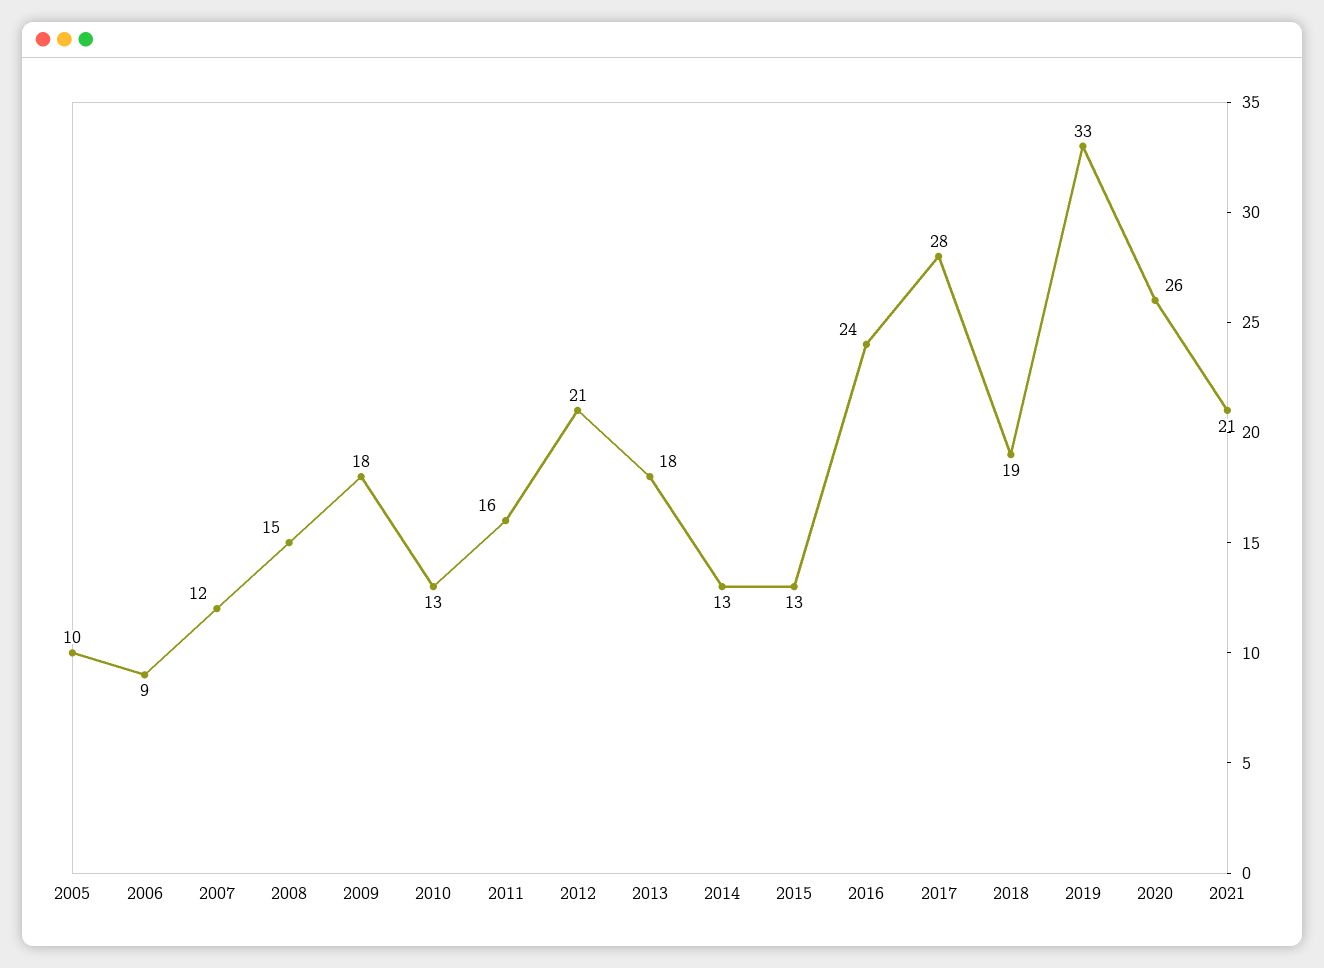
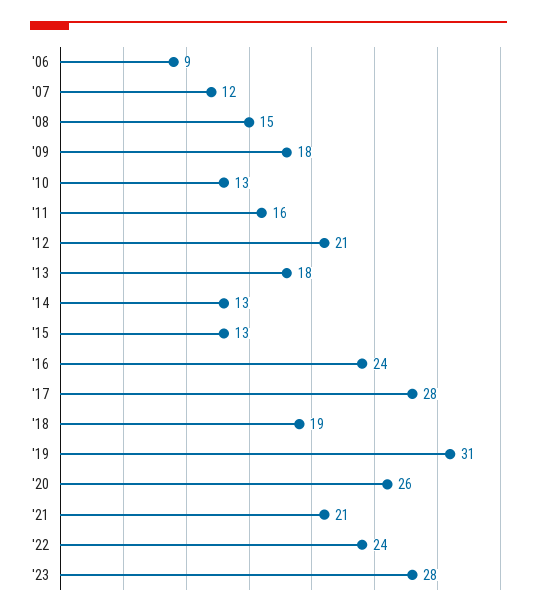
2005: 10 -> none
2019: 33 -> 31
'22: none -> 24
'23: none -> 28

